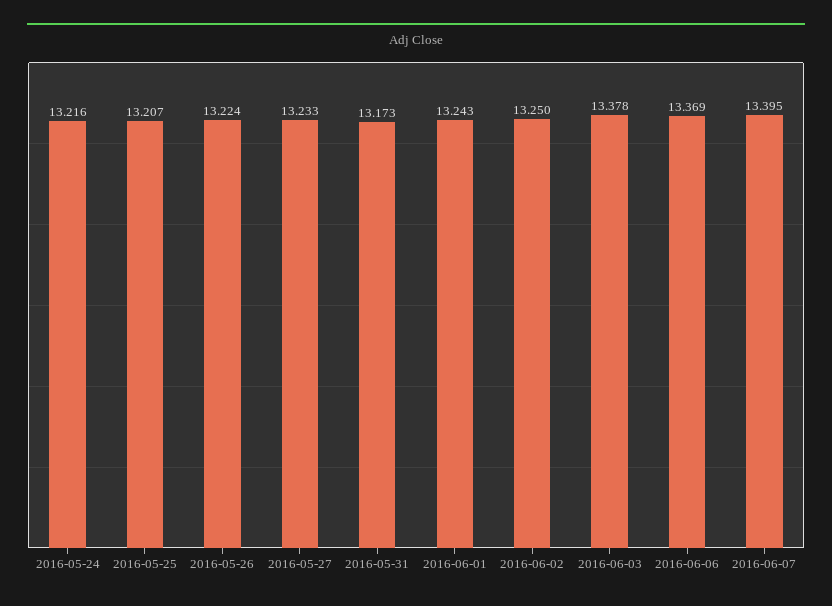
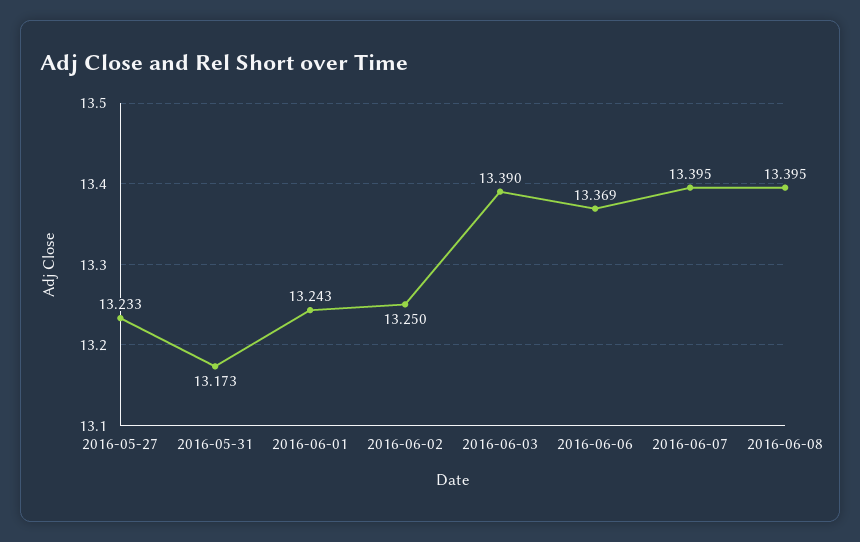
2016-05-24: 13.216 -> none
2016-05-25: 13.207 -> none
2016-05-26: 13.224 -> none
2016-06-03: 13.378 -> 13.39
2016-06-08: none -> 13.395

